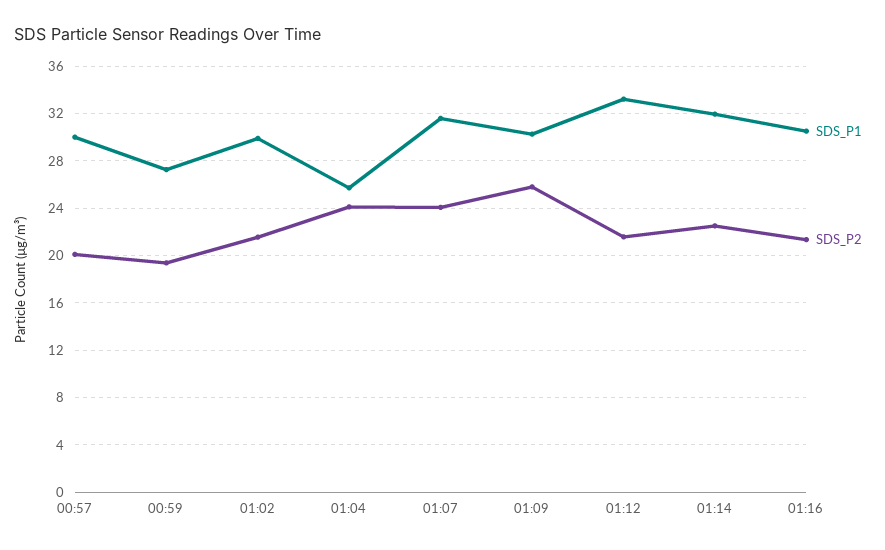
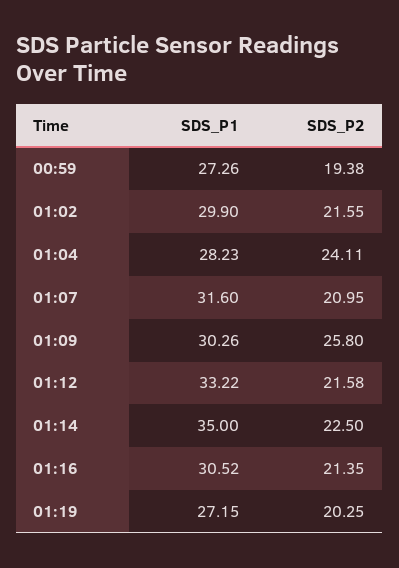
SDS_P1, 00:57: 30 -> none
SDS_P2, 00:57: 20 -> none
SDS_P1, 01:04: 26 -> 28.23
SDS_P2, 01:07: 24 -> 20.95
SDS_P1, 01:14: 32 -> 35
SDS_P1, 01:19: none -> 27.15
SDS_P2, 01:19: none -> 20.25

